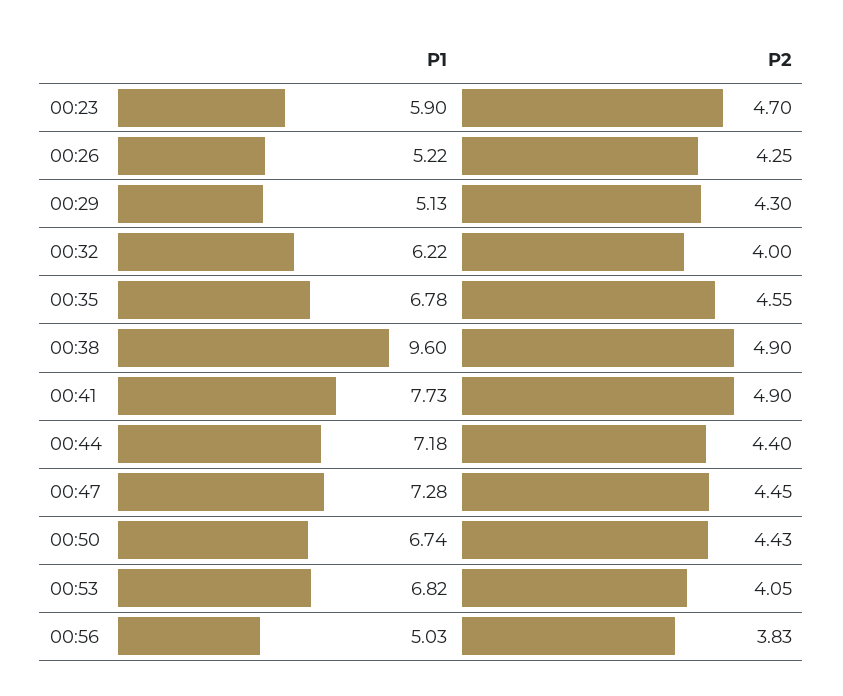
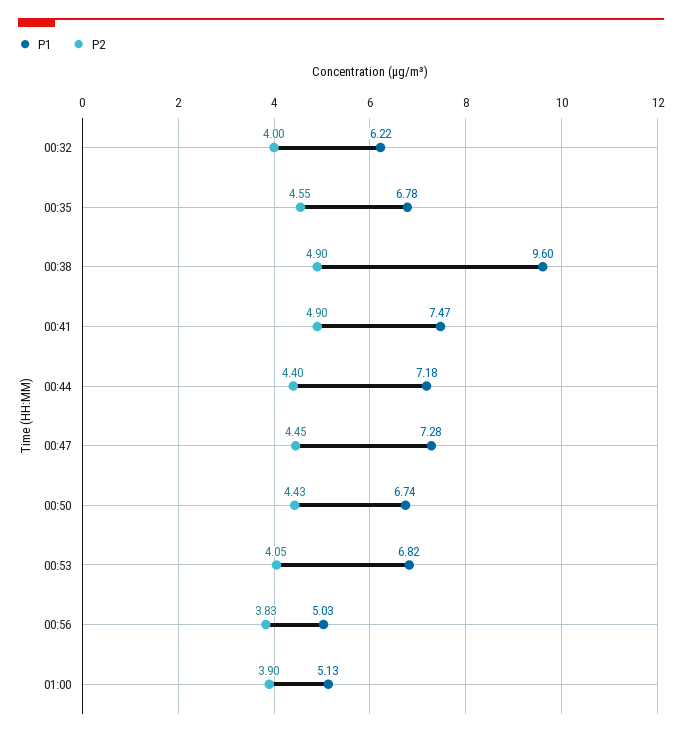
P1, 00:23: 5.9 -> none
P2, 00:23: 4.7 -> none
P1, 00:26: 5.22 -> none
P2, 00:26: 4.25 -> none
P1, 00:29: 5.13 -> none
P2, 00:29: 4.3 -> none
P1, 00:41: 7.73 -> 7.47
P1, 01:00: none -> 5.13
P2, 01:00: none -> 3.9

